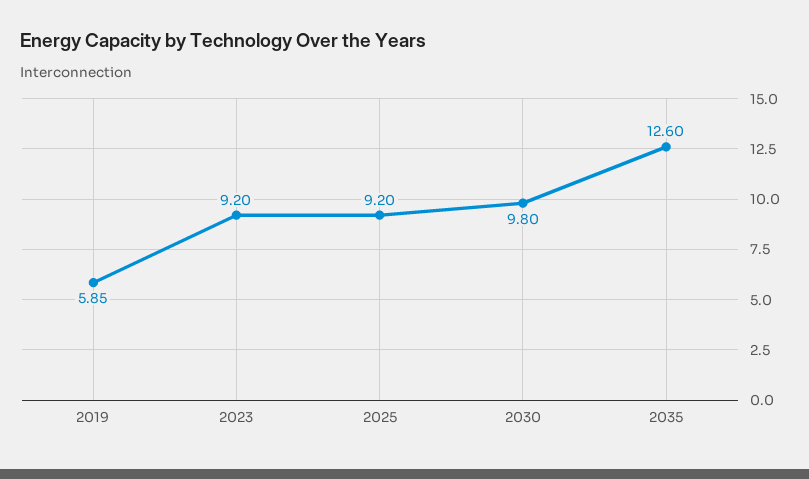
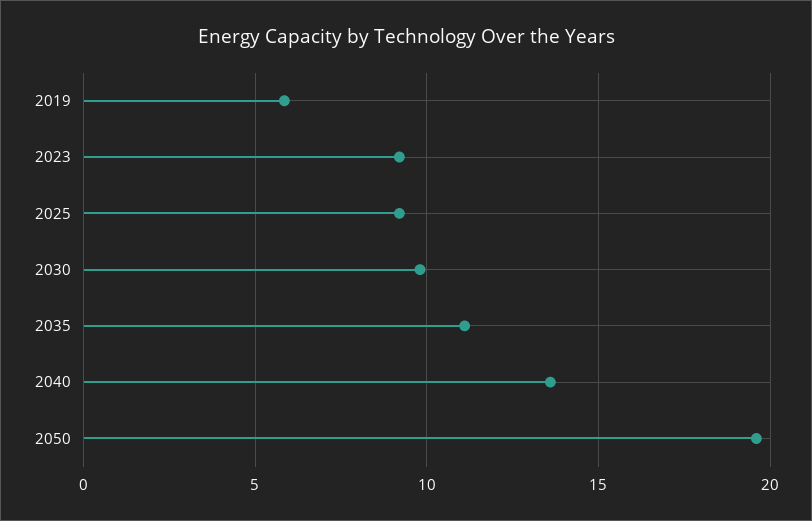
2035: 12.6 -> 11
2040: none -> 13.5
2050: none -> 19.5

